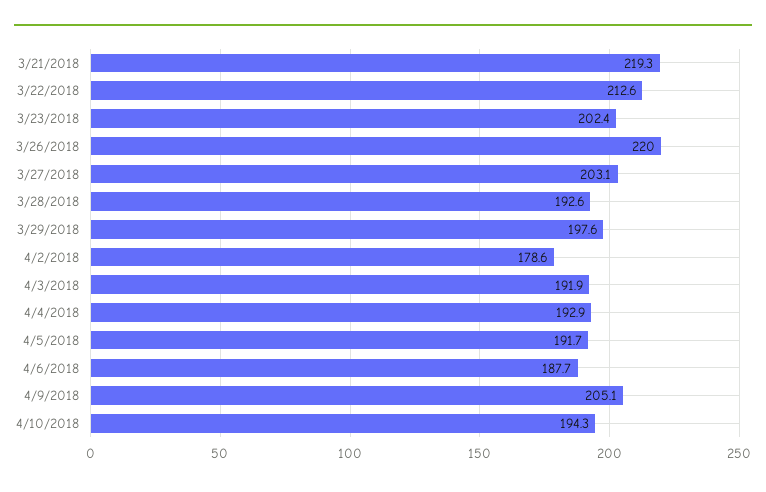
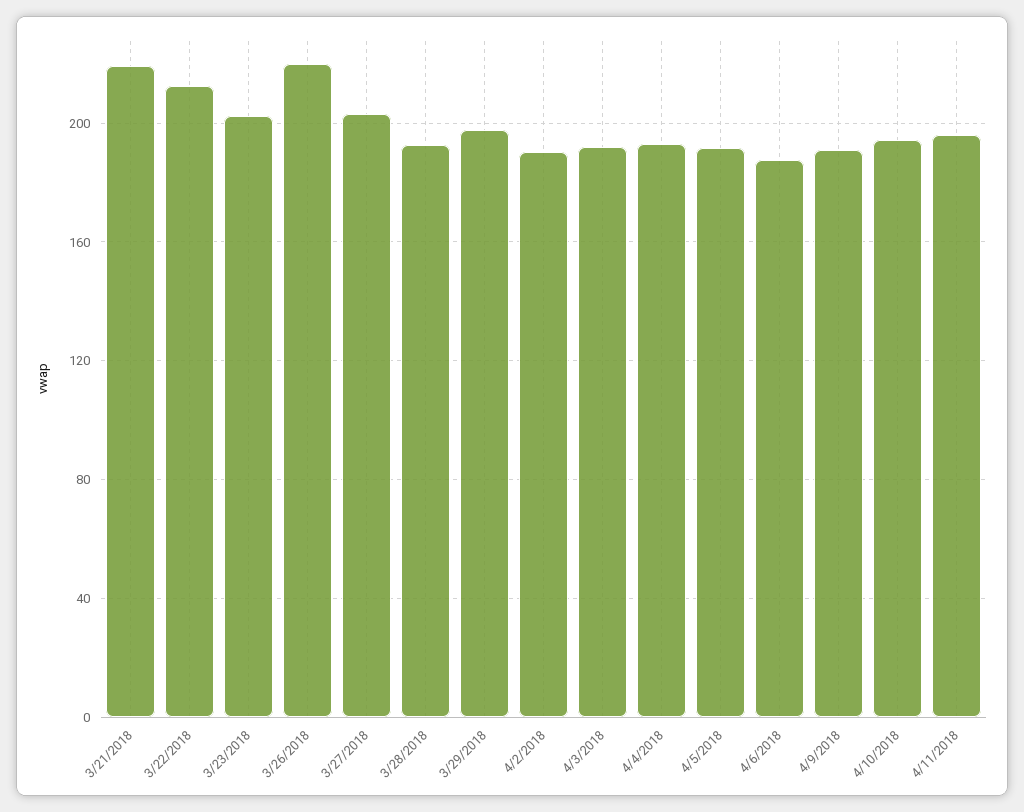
4/2/2018: 178.6 -> 190
4/9/2018: 205.1 -> 190
4/11/2018: none -> 195

